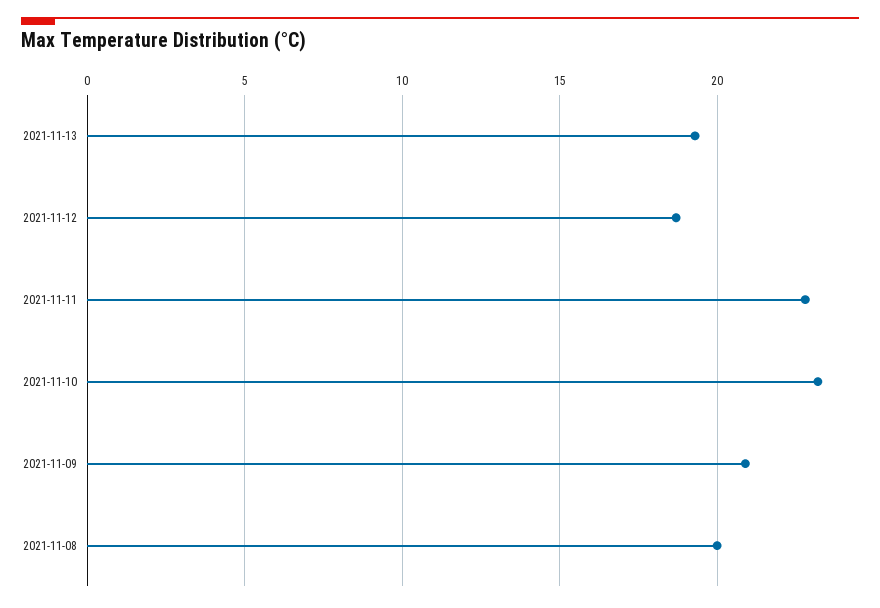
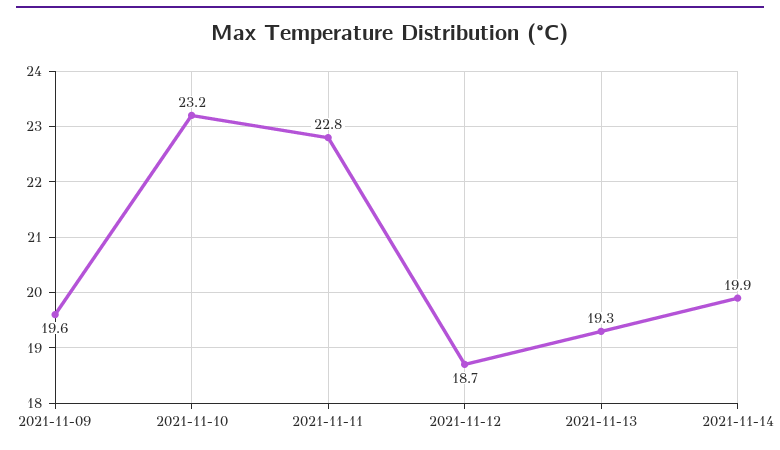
2021-11-09: 21 -> 19.6
2021-11-08: 20 -> none
2021-11-14: none -> 19.9

